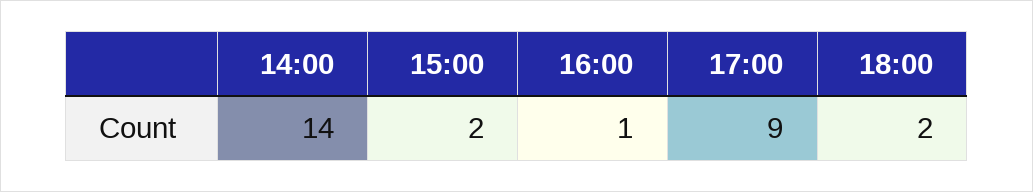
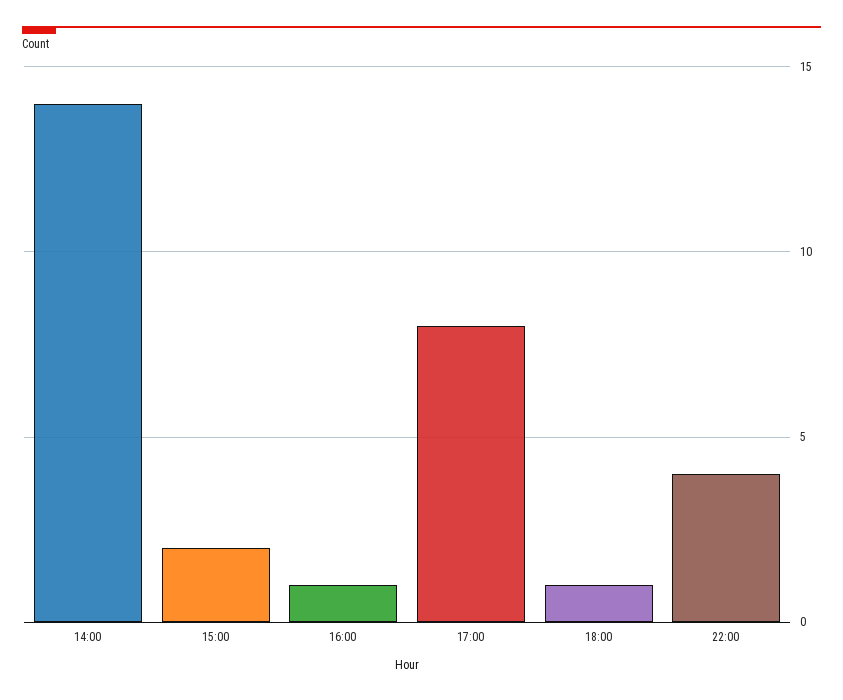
17:00: 9 -> 8
18:00: 2 -> 1
22:00: none -> 4

